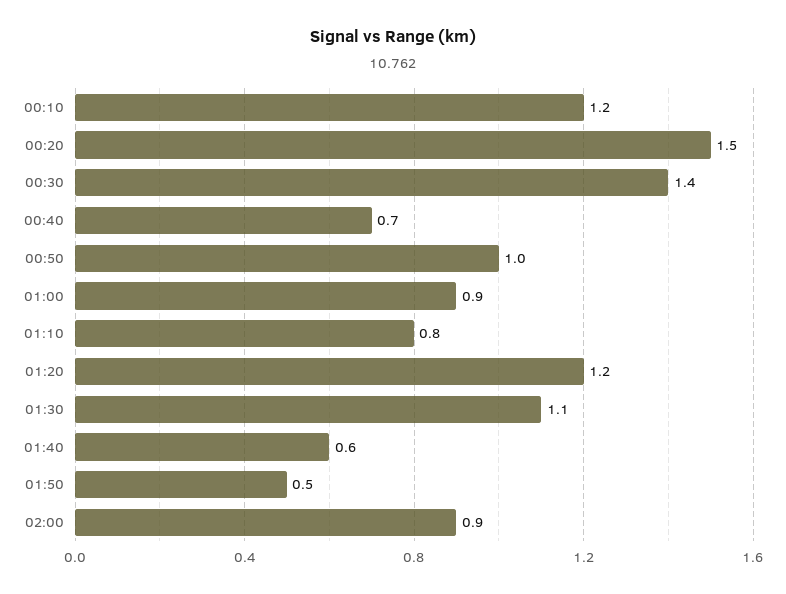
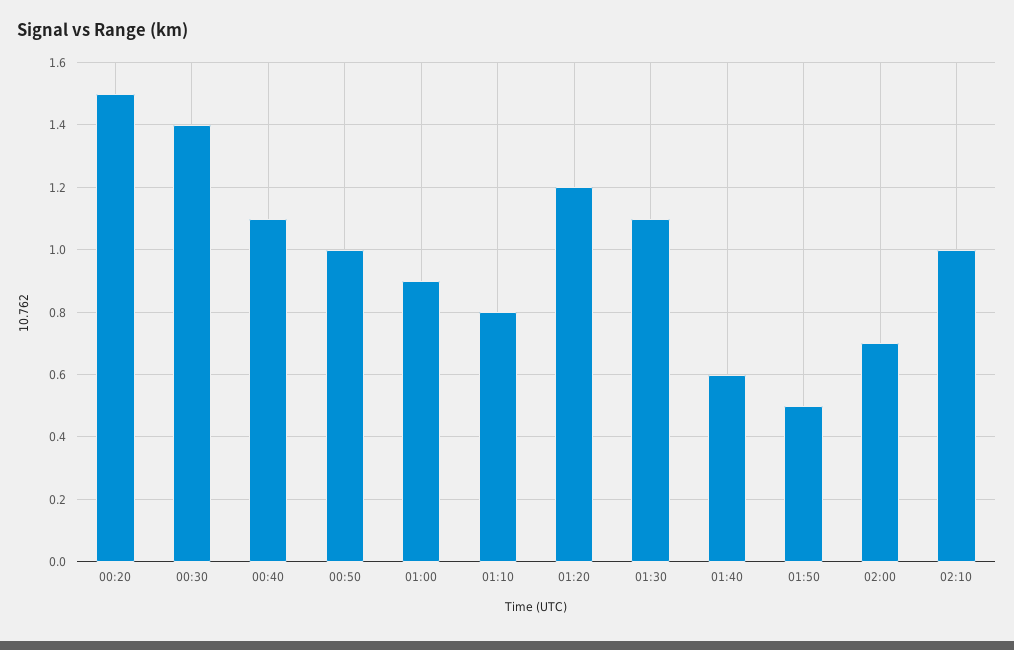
00:10: 1.2 -> none
00:40: 0.7 -> 1.1
02:00: 0.9 -> 0.7
02:10: none -> 1

